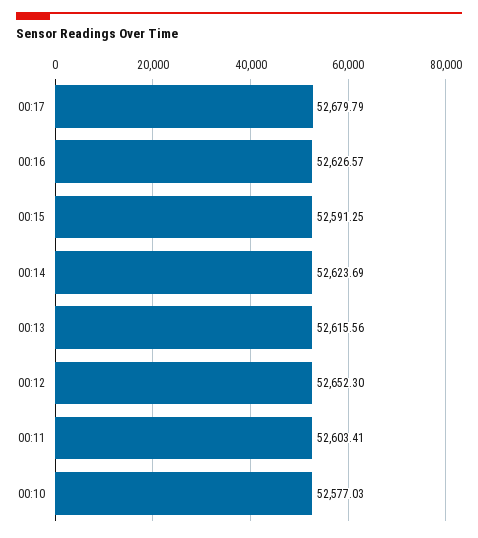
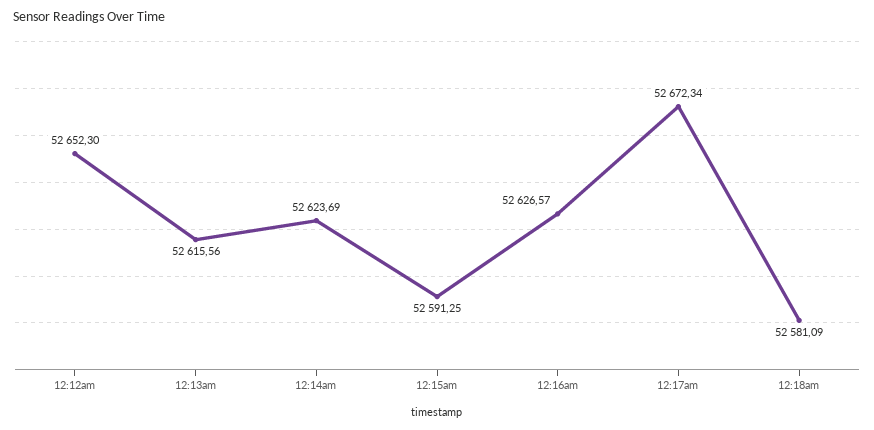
00:17: 52679.79 -> 52672.34
00:11: 52603.41 -> none
00:10: 52577.03 -> none
12:18am: none -> 52581.09

